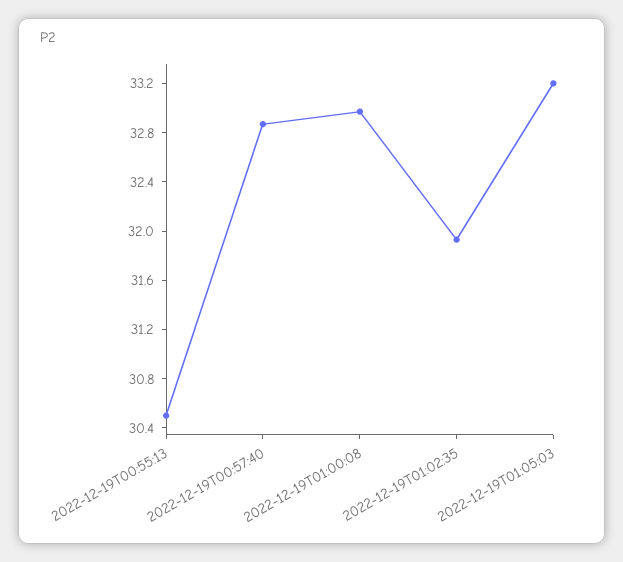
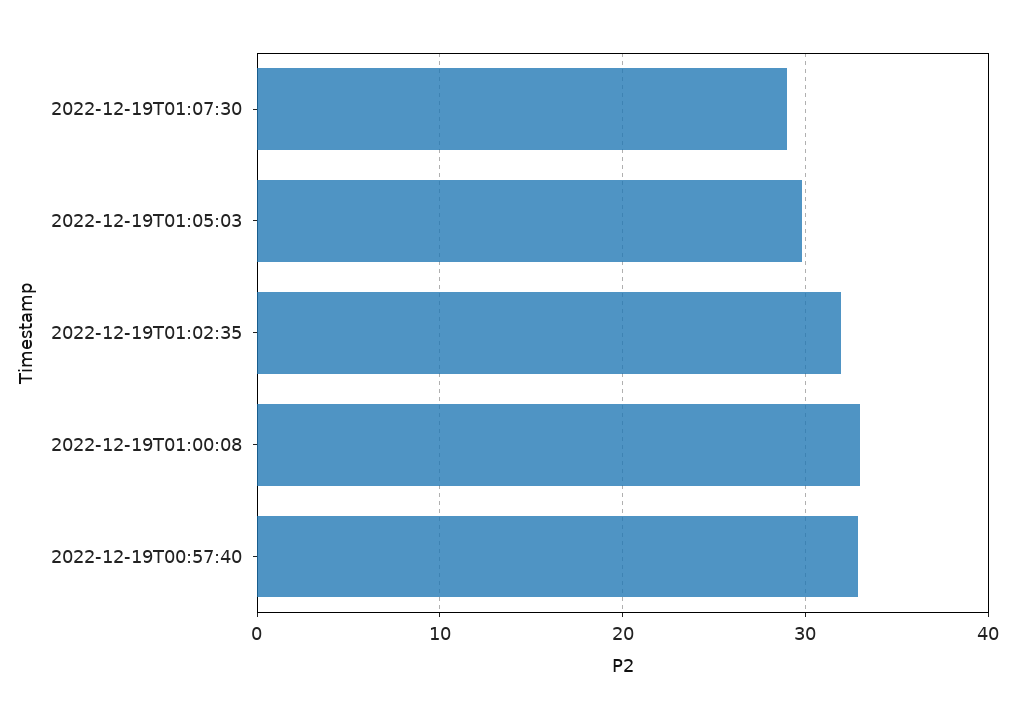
2022-12-19T00:55:13: 30.5 -> none
2022-12-19T01:05:03: 33.2 -> 30
2022-12-19T01:07:30: none -> 29

